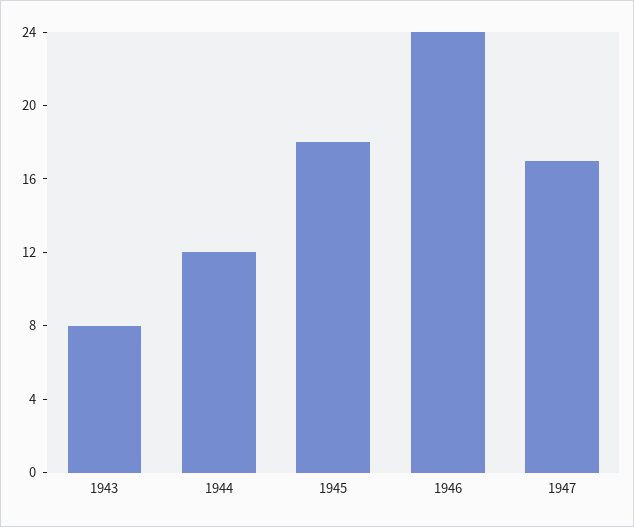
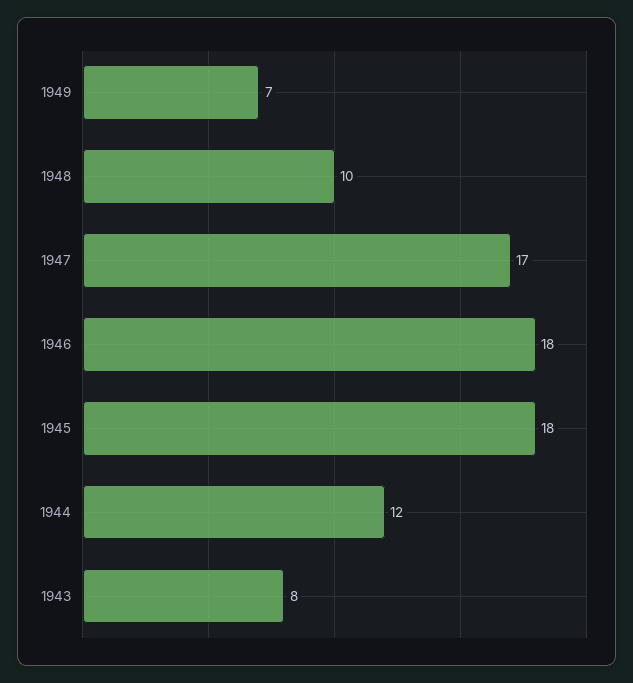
1946: 24 -> 18
1949: none -> 7
1948: none -> 10

